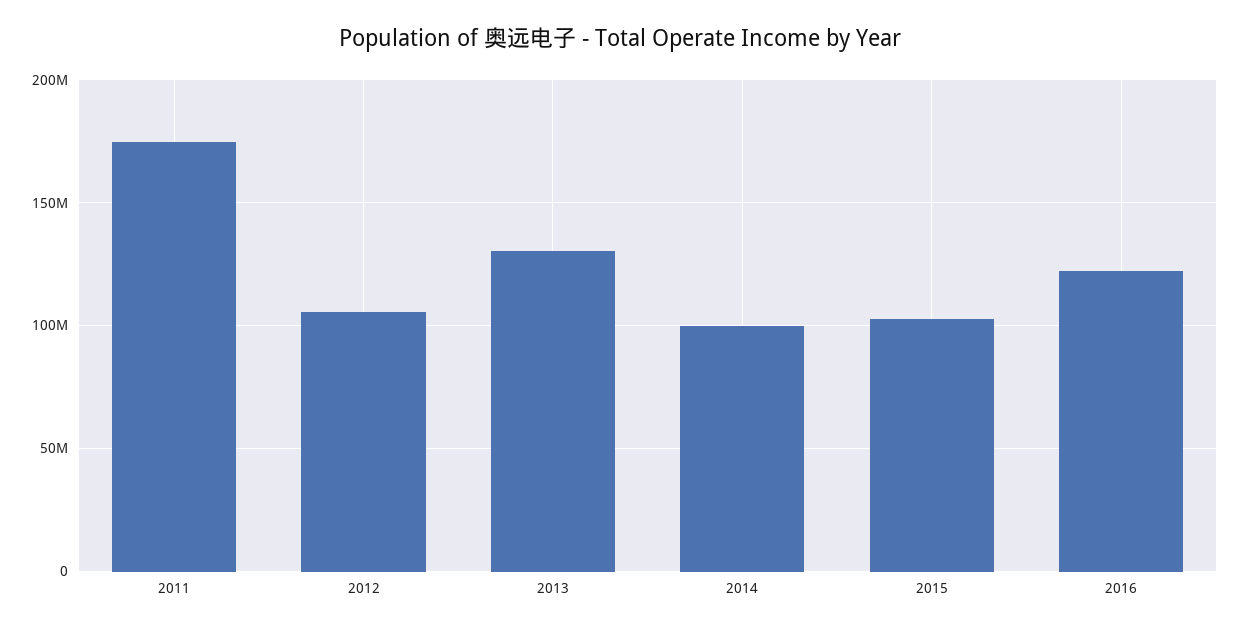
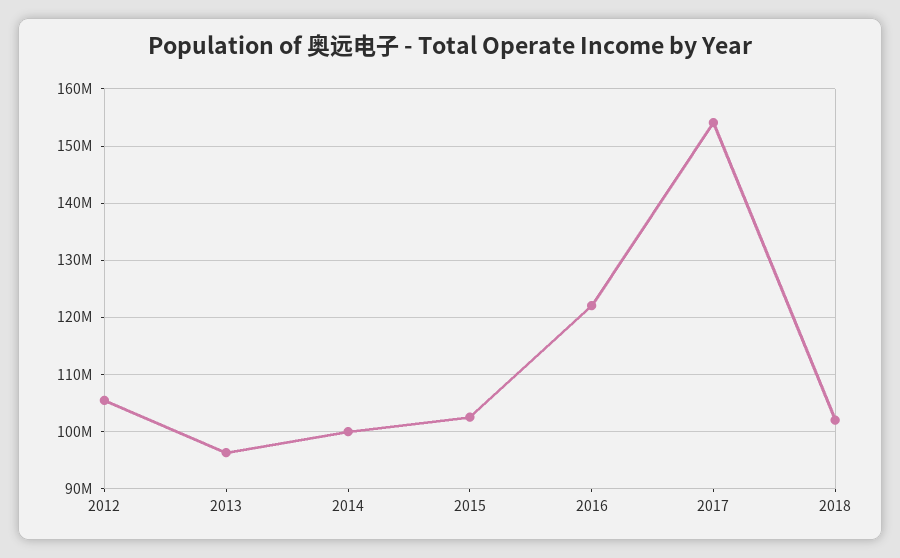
2011: 175000000 -> none
2013: 130000000 -> 96000000
2017: none -> 154000000
2018: none -> 102000000

